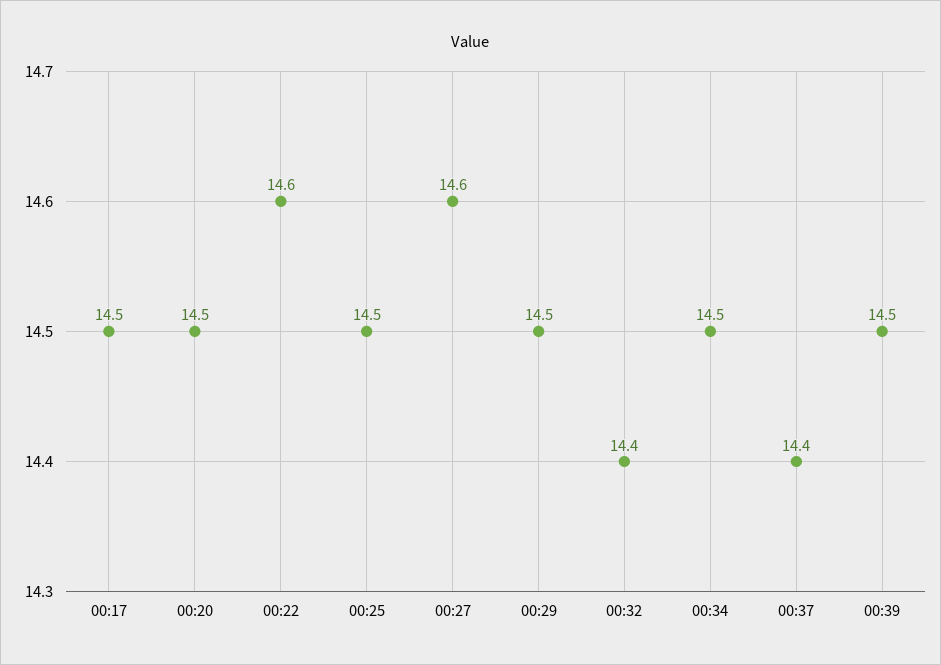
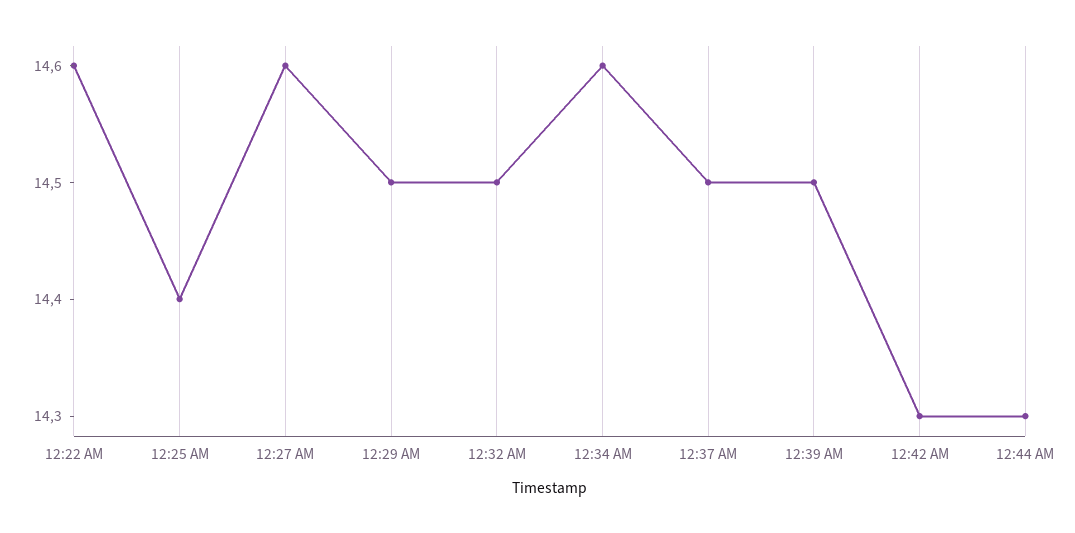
00:17: 14.5 -> none
00:20: 14.5 -> none
00:25: 14.5 -> 14.4
00:32: 14.4 -> 14.5
00:34: 14.5 -> 14.6
00:37: 14.4 -> 14.5
12:42 AM: none -> 14.3
12:44 AM: none -> 14.3

